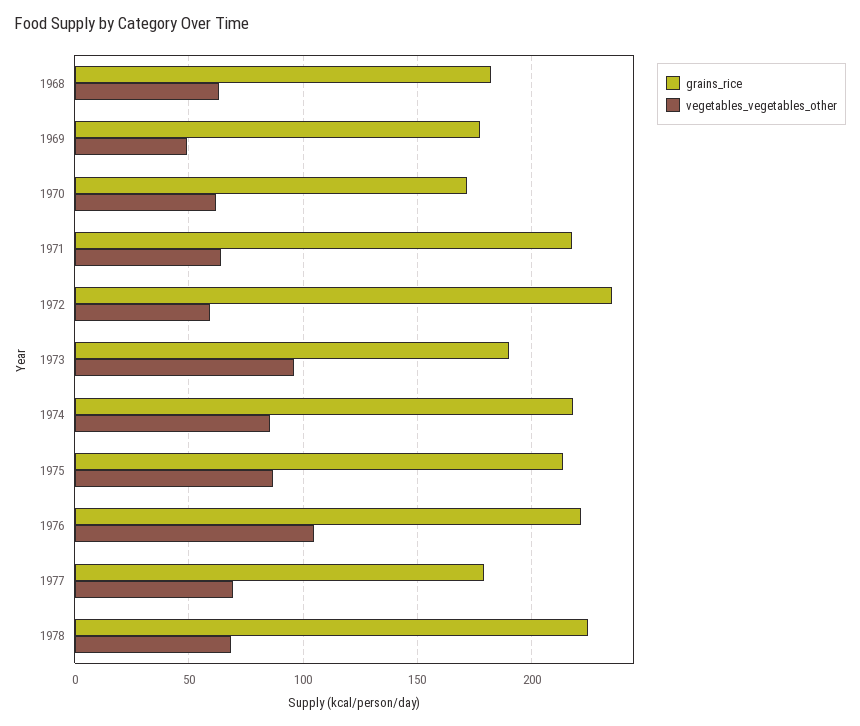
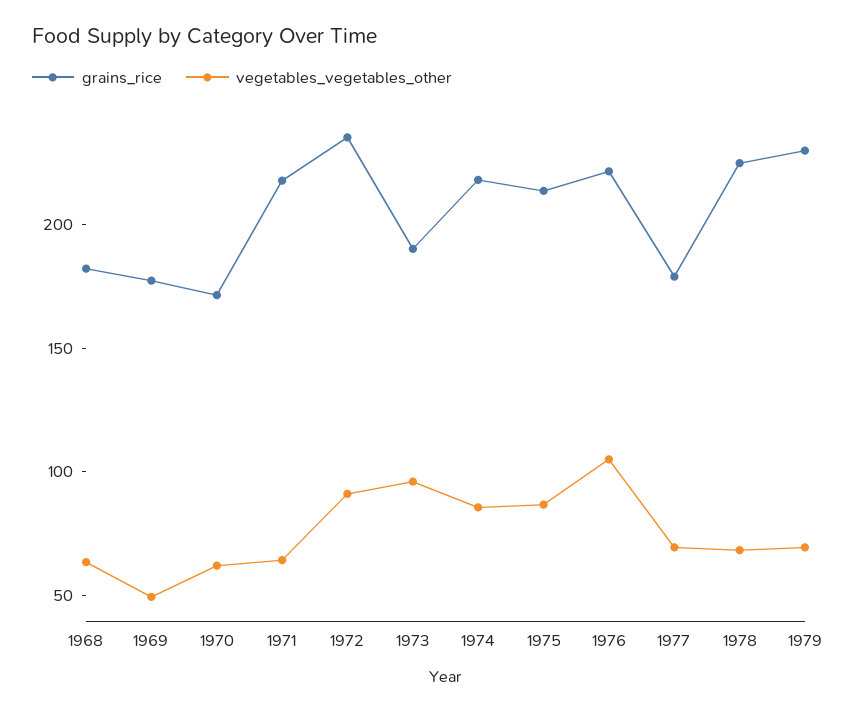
vegetables_vegetables_other, 1972: 60 -> 90
grains_rice, 1979: none -> 230
vegetables_vegetables_other, 1979: none -> 70

